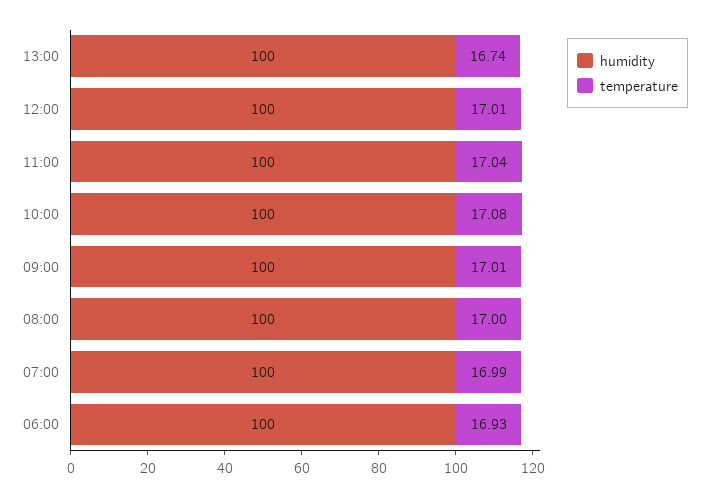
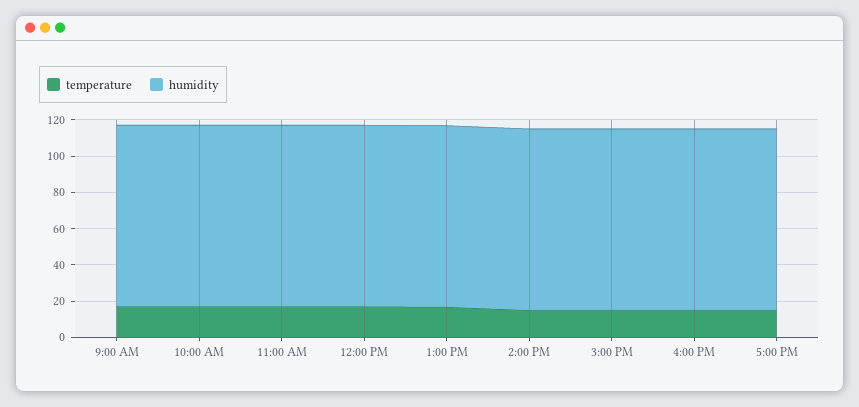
humidity, 08:00: 100 -> none
temperature, 08:00: 17 -> none
humidity, 07:00: 100 -> none
temperature, 07:00: 16.99 -> none
humidity, 06:00: 100 -> none
temperature, 06:00: 16.93 -> none
temperature, 2:00 PM: none -> 15
humidity, 2:00 PM: none -> 100
temperature, 3:00 PM: none -> 15
humidity, 3:00 PM: none -> 100
temperature, 4:00 PM: none -> 15
humidity, 4:00 PM: none -> 100
temperature, 5:00 PM: none -> 15
humidity, 5:00 PM: none -> 100

